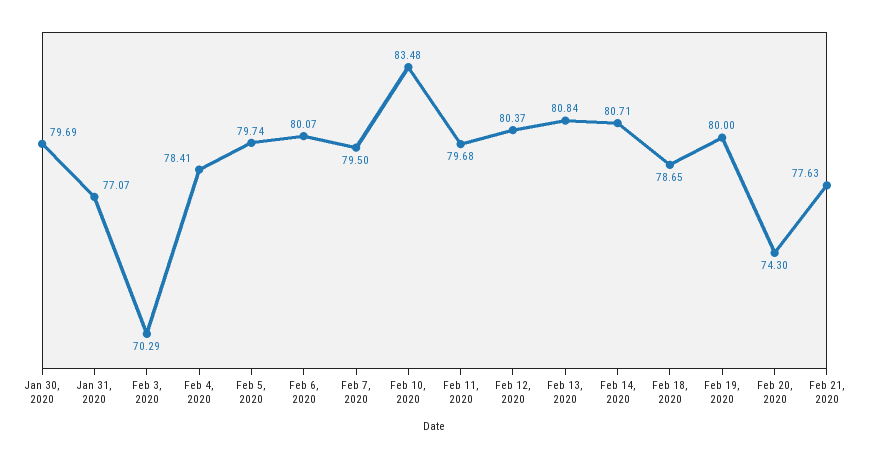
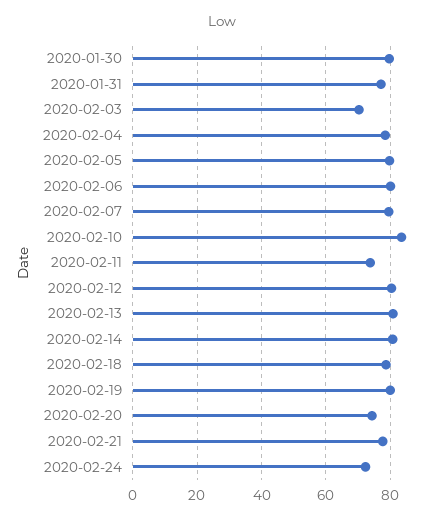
Feb 11, 2020: 79.68 -> 74
2020-02-24: none -> 72

